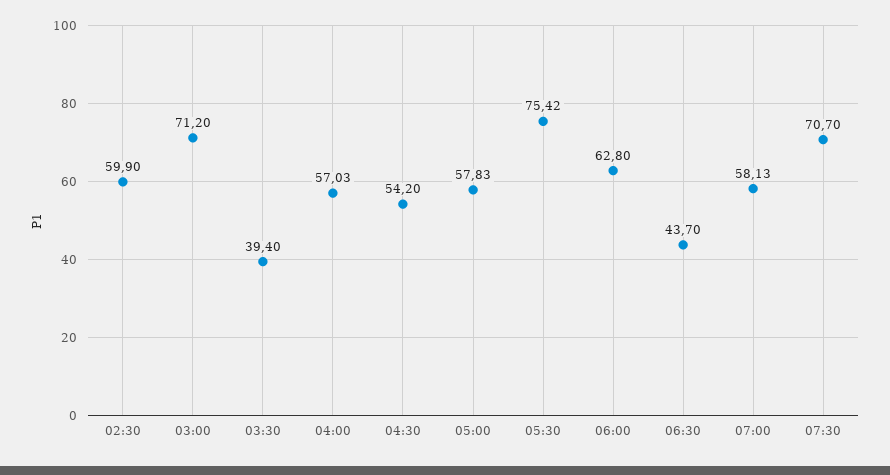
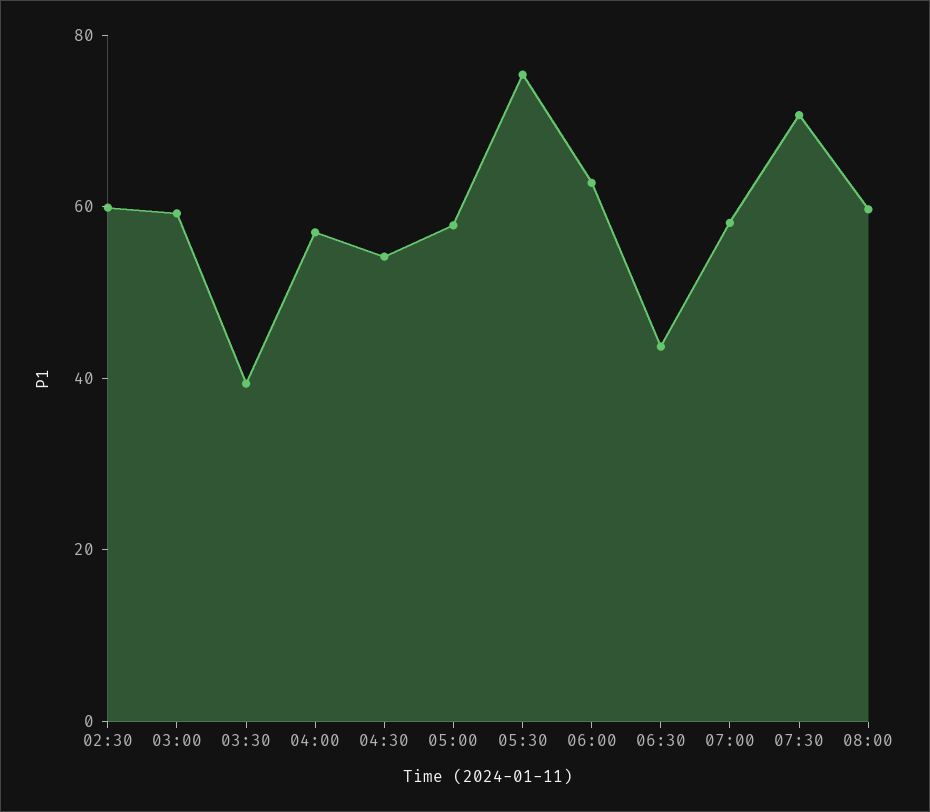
03:00: 71.2 -> 60
08:00: none -> 60

